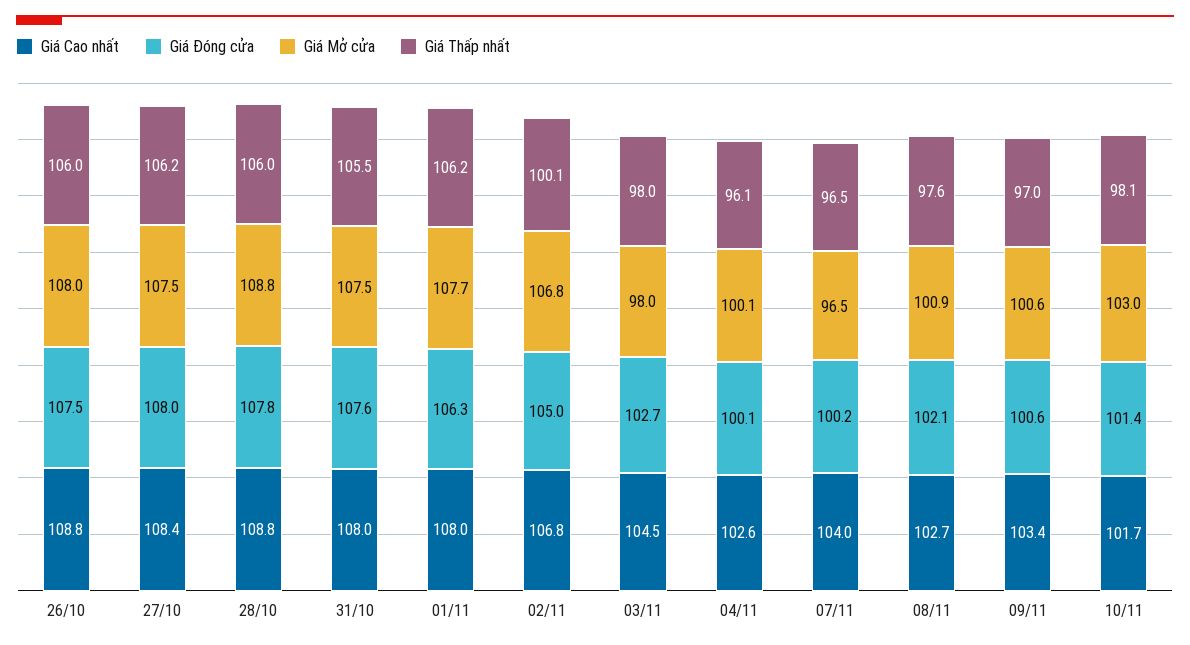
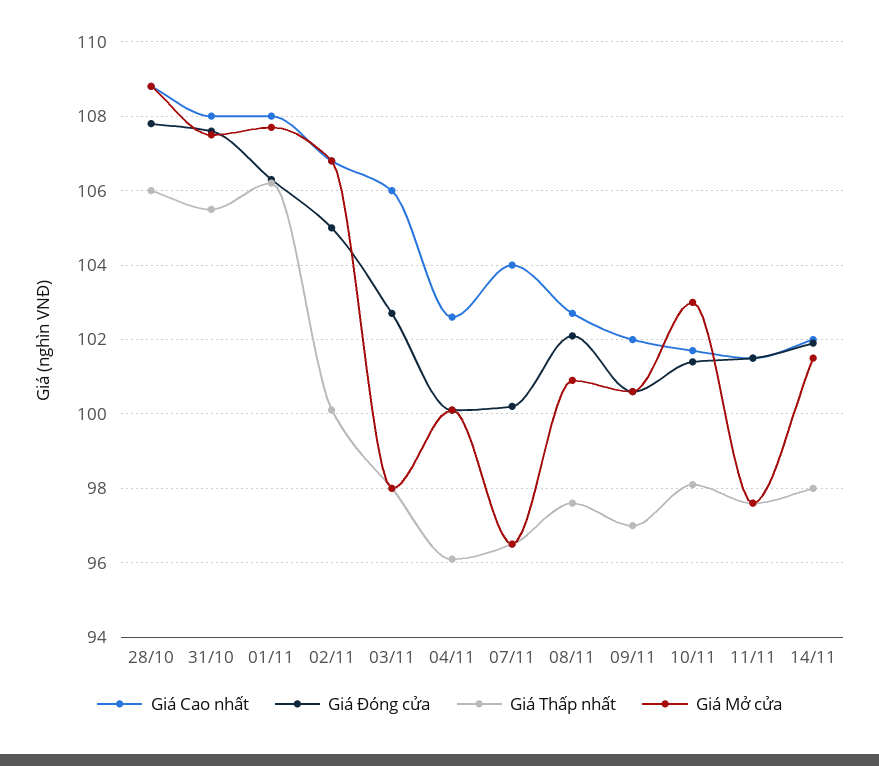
Giá Cao nhất, 26/10: 108.8 -> none
Giá Đóng cửa, 26/10: 107.5 -> none
Giá Mở cửa, 26/10: 108 -> none
Giá Thấp nhất, 26/10: 106 -> none
Giá Cao nhất, 27/10: 108.4 -> none
Giá Đóng cửa, 27/10: 108 -> none
Giá Mở cửa, 27/10: 107.5 -> none
Giá Thấp nhất, 27/10: 106.2 -> none
Giá Cao nhất, 03/11: 104.5 -> 106
Giá Cao nhất, 09/11: 103.4 -> 102
Giá Cao nhất, 11/11: none -> 101.5
Giá Đóng cửa, 11/11: none -> 101.5
Giá Thấp nhất, 11/11: none -> 97.5
Giá Mở cửa, 11/11: none -> 97.5
Giá Cao nhất, 14/11: none -> 102
Giá Đóng cửa, 14/11: none -> 102
Giá Thấp nhất, 14/11: none -> 98
Giá Mở cửa, 14/11: none -> 101.5

